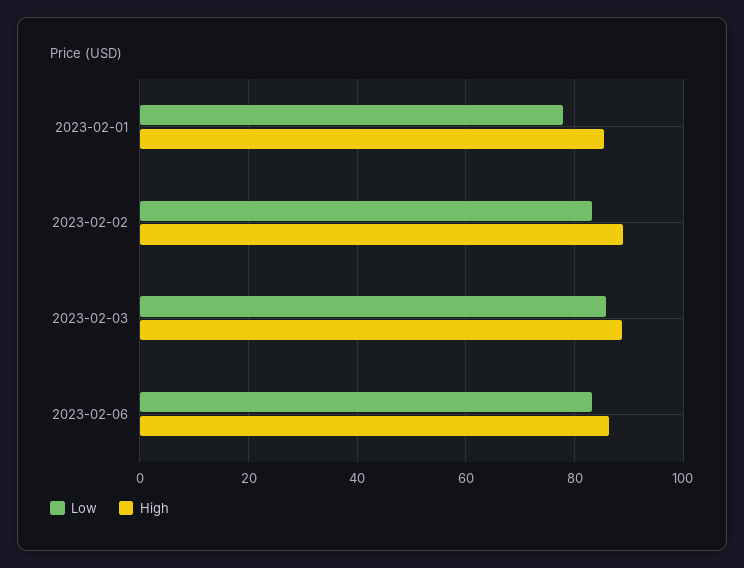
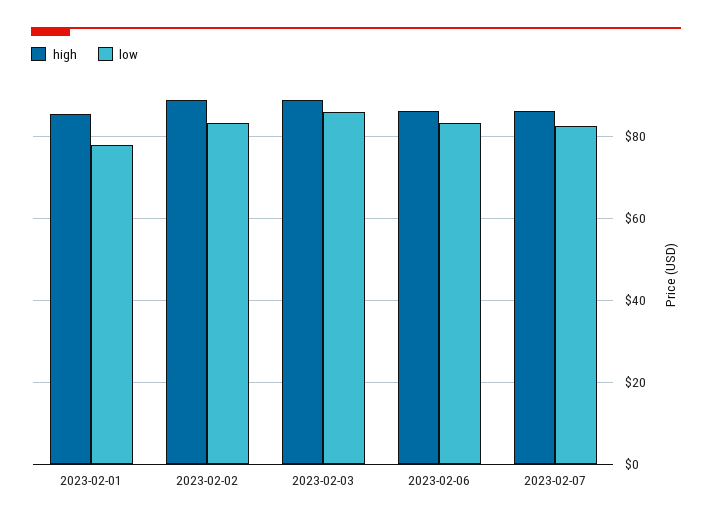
High, 2023-02-07: none -> 86
Low, 2023-02-07: none -> 82

